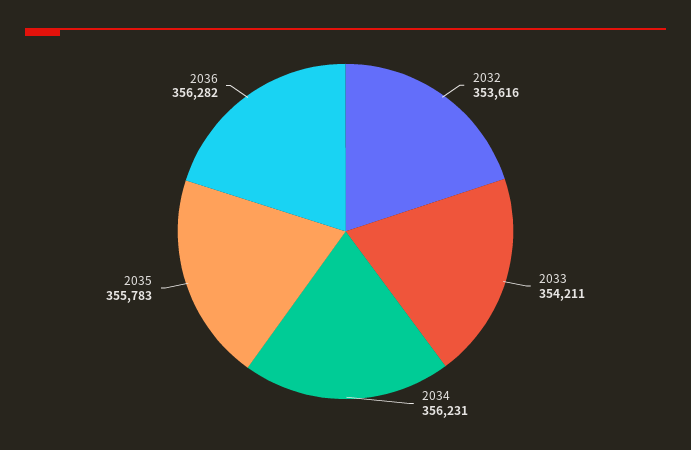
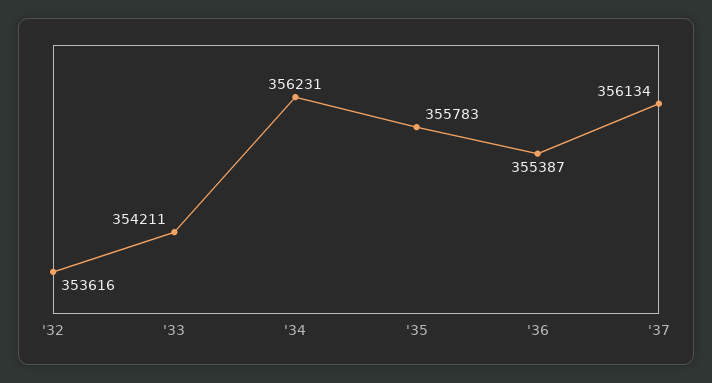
2036: 356282 -> 355387
'37: none -> 356134

